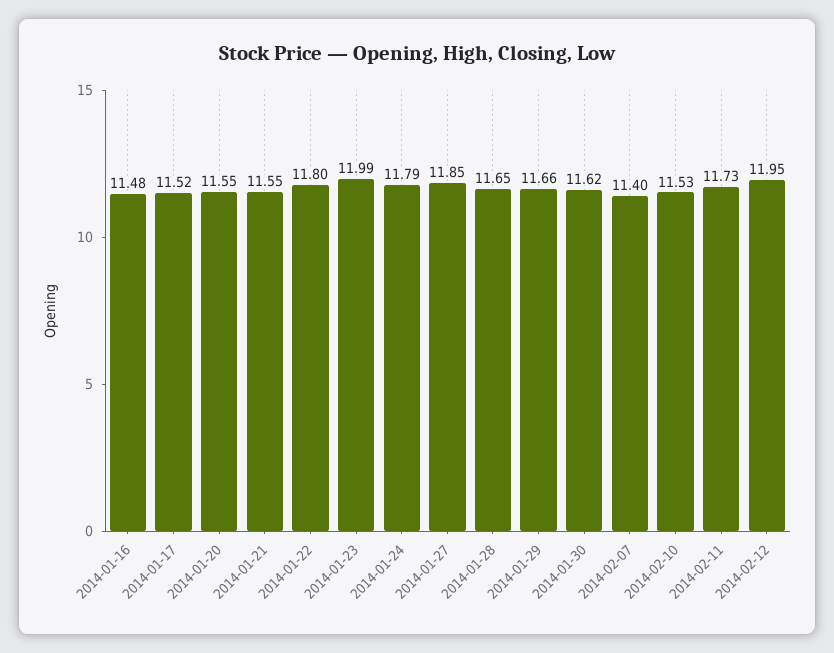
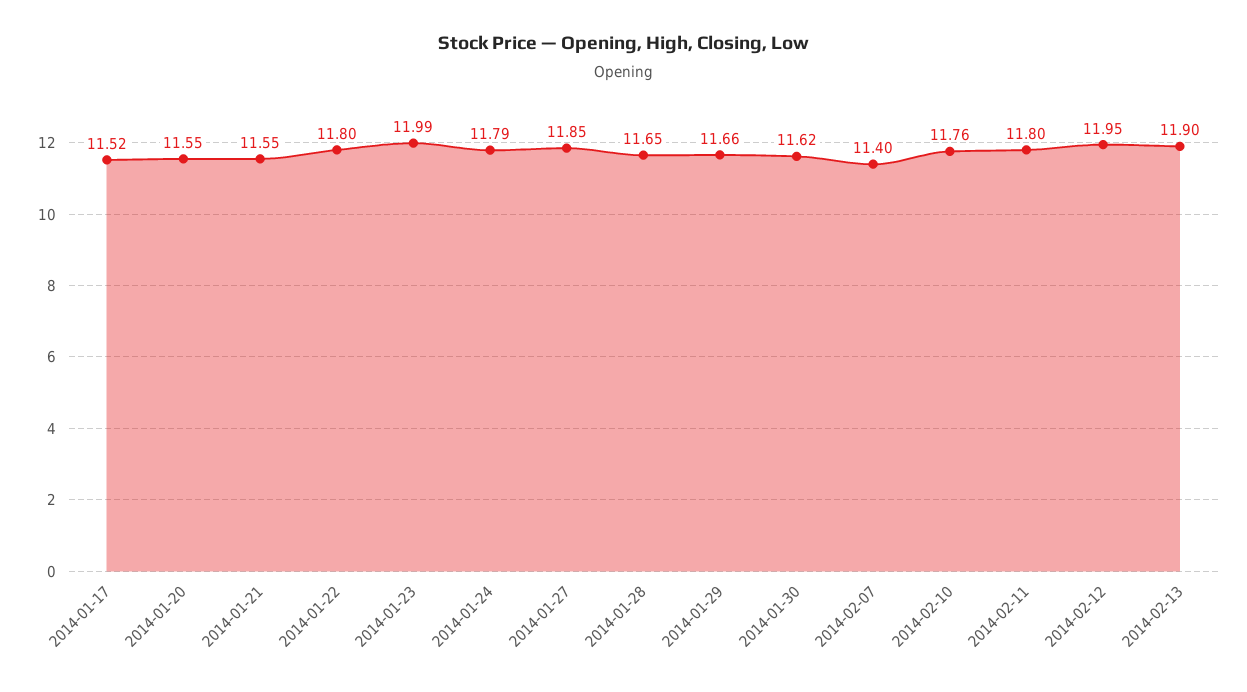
2014-01-16: 11.48 -> none
2014-02-10: 11.53 -> 11.76
2014-02-11: 11.73 -> 11.8
2014-02-13: none -> 11.9

